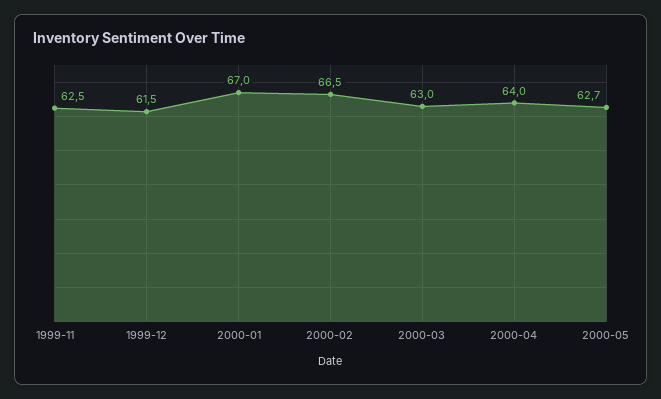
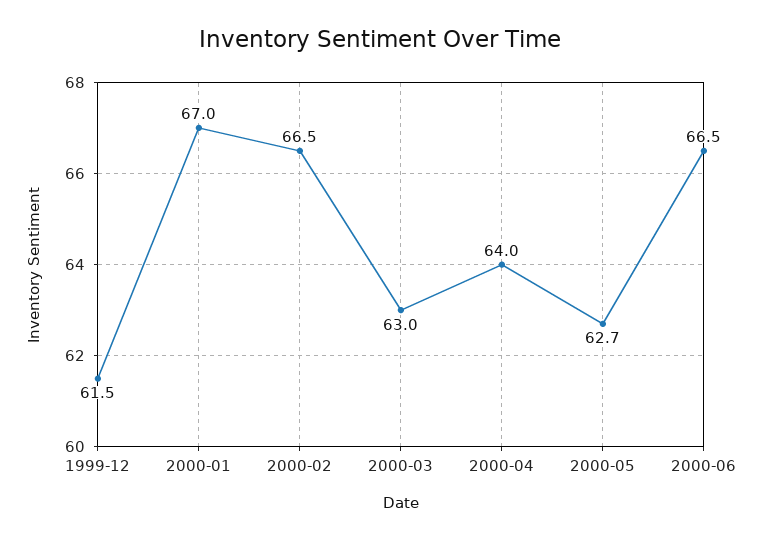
1999-11: 62.5 -> none
2000-06: none -> 66.5

